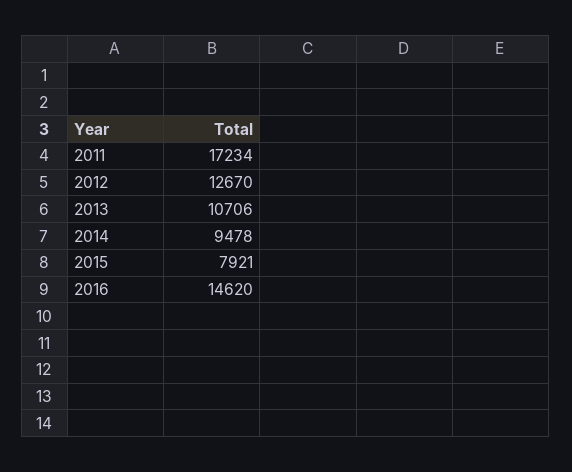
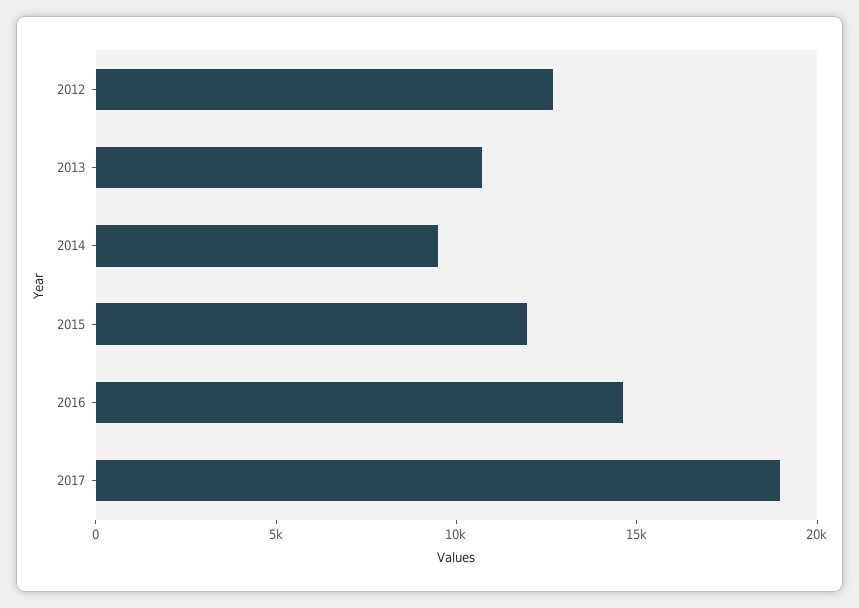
2011: 17234 -> none
2015: 7921 -> 12000
2017: none -> 19000

